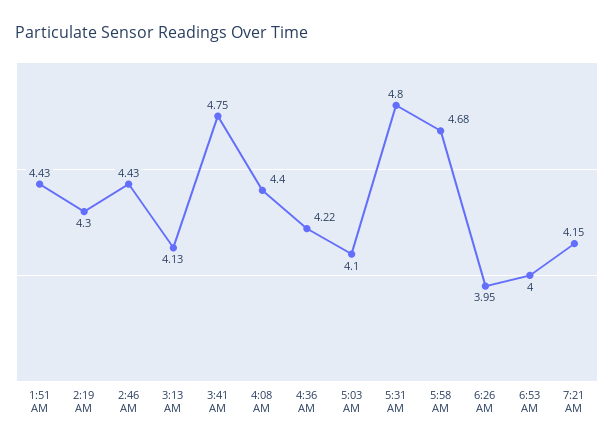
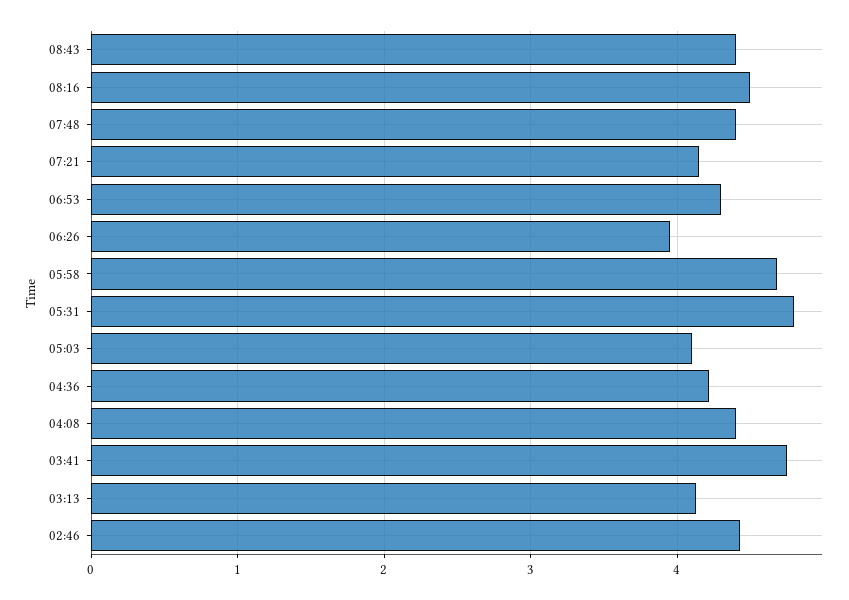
1:51 AM: 4.43 -> none
2:19 AM: 4.3 -> none
6:53 AM: 4 -> 4.3
08:43: none -> 4.4
08:16: none -> 4.5
07:48: none -> 4.4

